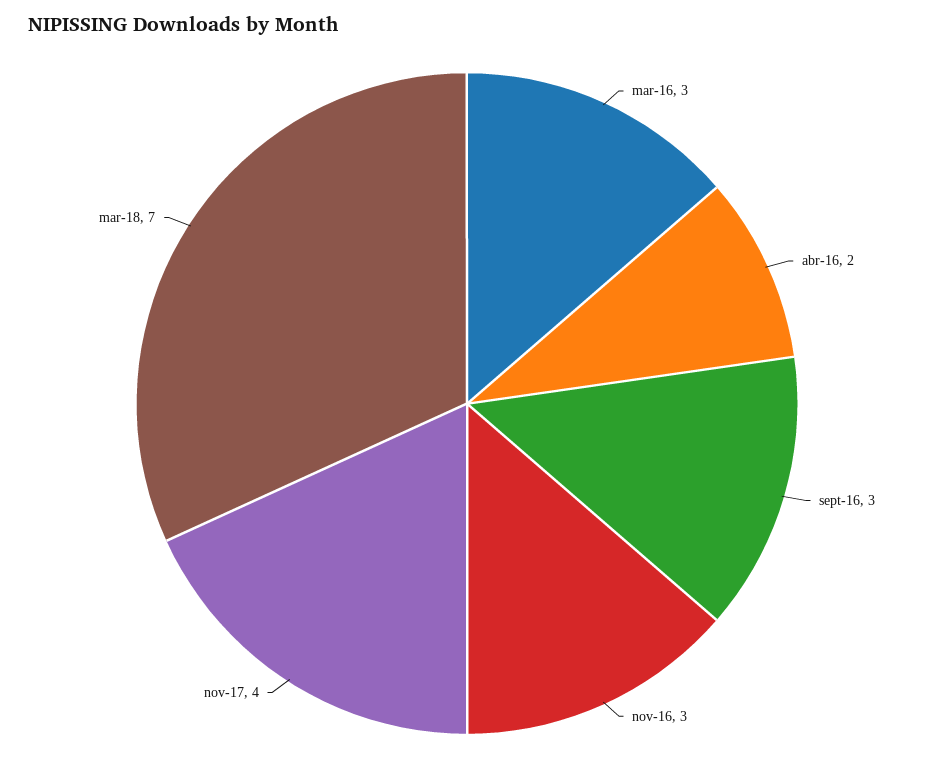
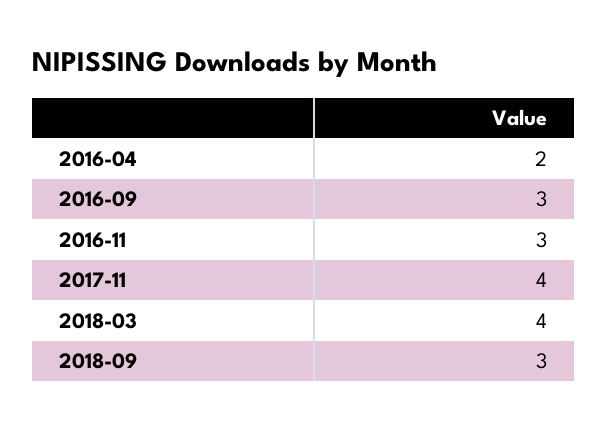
mar-16: 3 -> none
mar-18: 7 -> 4
2018-09: none -> 3

